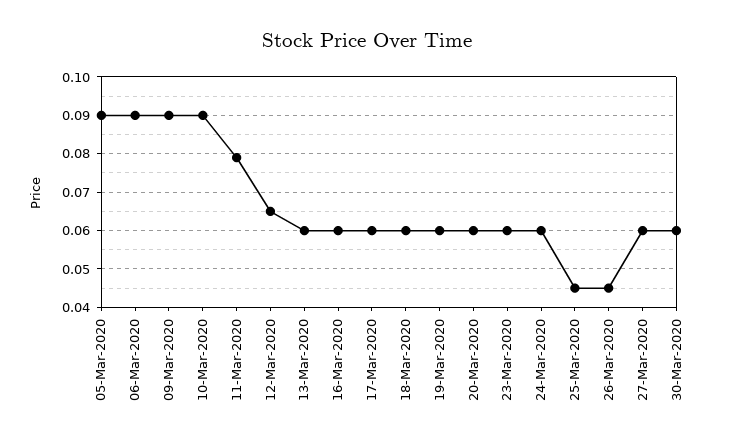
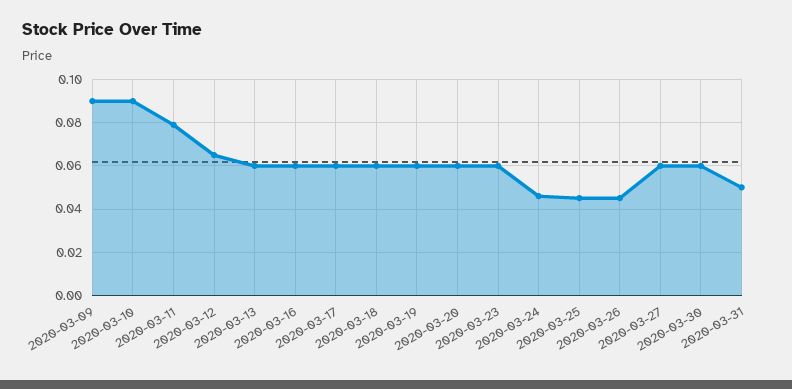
05-Mar-2020: 0.09 -> none
06-Mar-2020: 0.09 -> none
24-Mar-2020: 0.06 -> 0.045
2020-03-31: none -> 0.05

